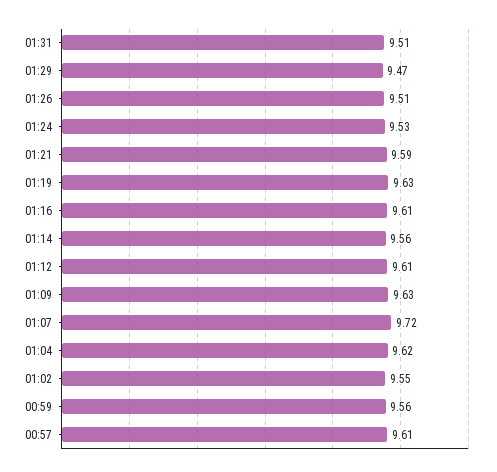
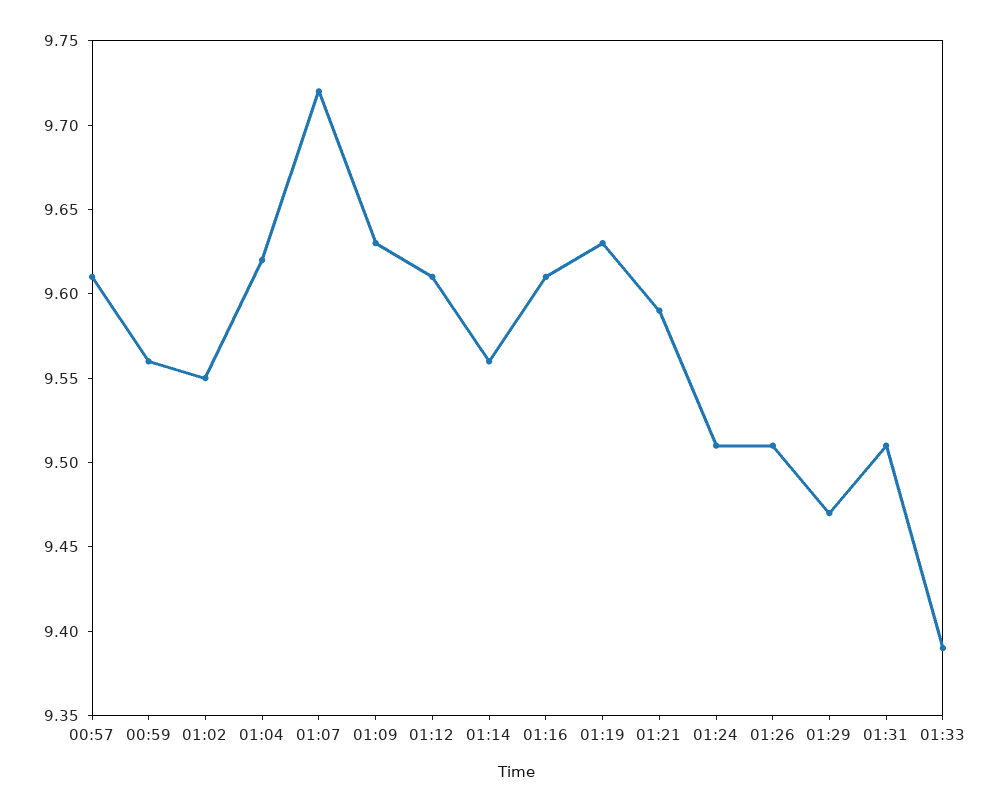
01:24: 9.53 -> 9.51
01:33: none -> 9.39

